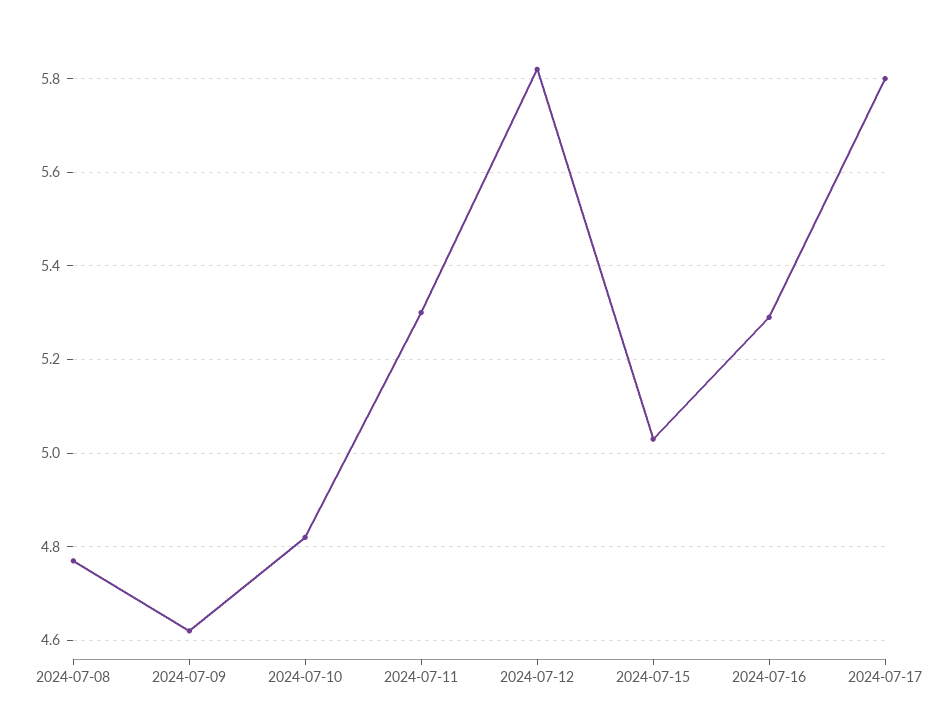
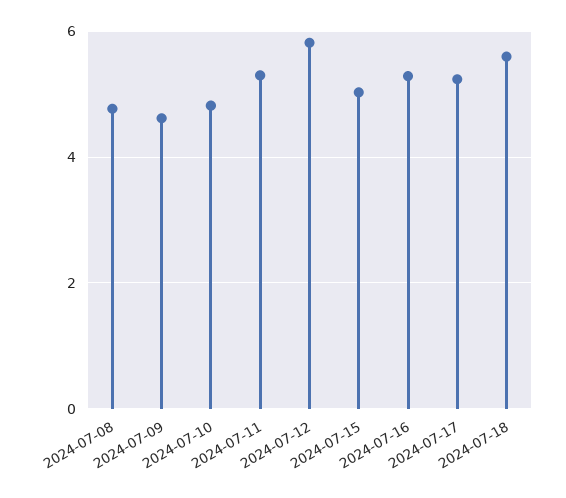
2024-07-17: 5.8 -> 5.2
2024-07-18: none -> 5.6

